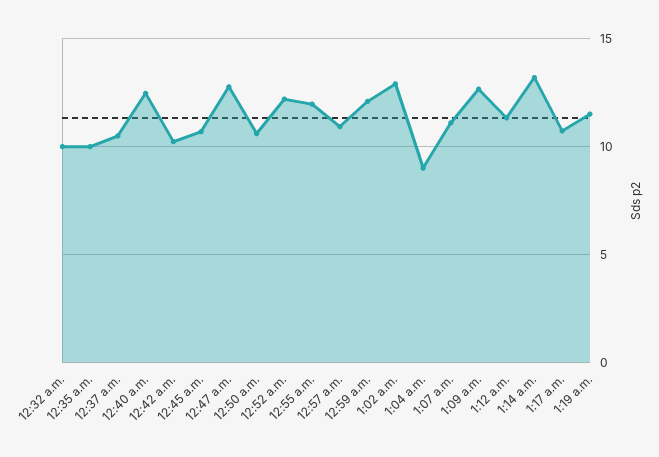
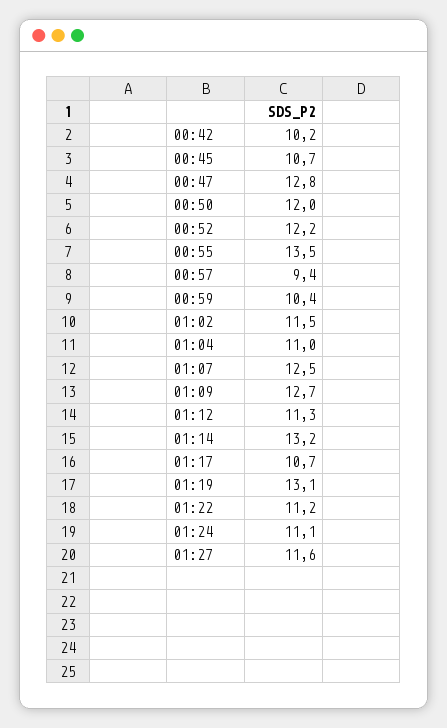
12:32 a.m.: 10 -> none
12:35 a.m.: 10 -> none
12:37 a.m.: 10.5 -> none
12:40 a.m.: 12.5 -> none
12:50 a.m.: 10.5 -> 12
12:55 a.m.: 12 -> 13.5
12:57 a.m.: 11 -> 9.4
12:59 a.m.: 12 -> 10.4
1:02 a.m.: 13 -> 11.5
1:04 a.m.: 9 -> 11
1:07 a.m.: 11 -> 12.5
1:19 a.m.: 11.5 -> 13.1
01:22: none -> 11.2
01:24: none -> 11.1
01:27: none -> 11.6

